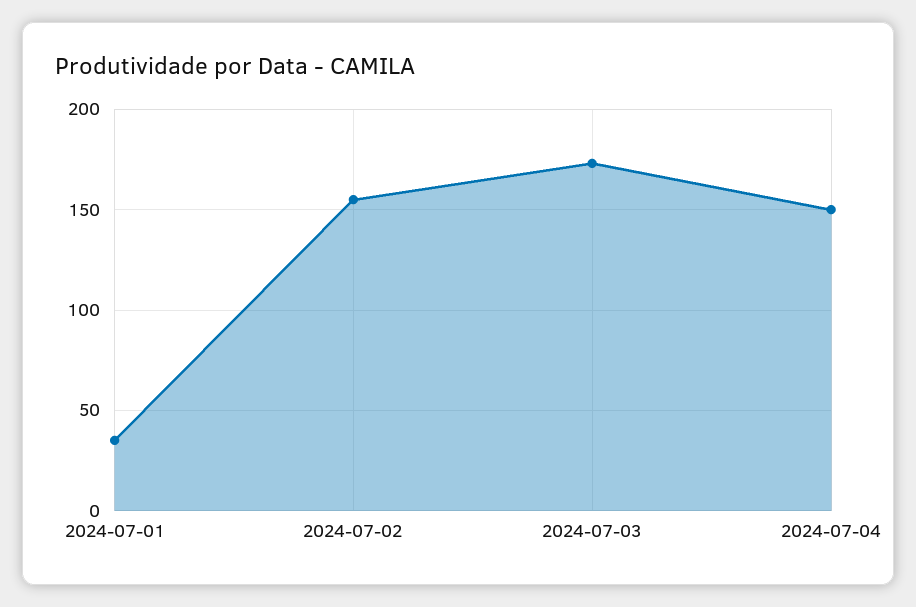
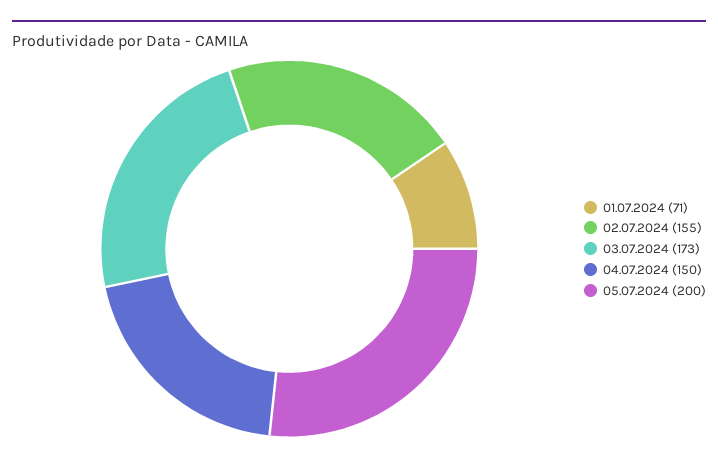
2024-07-01: 35 -> 71
05.07.2024: none -> 200

